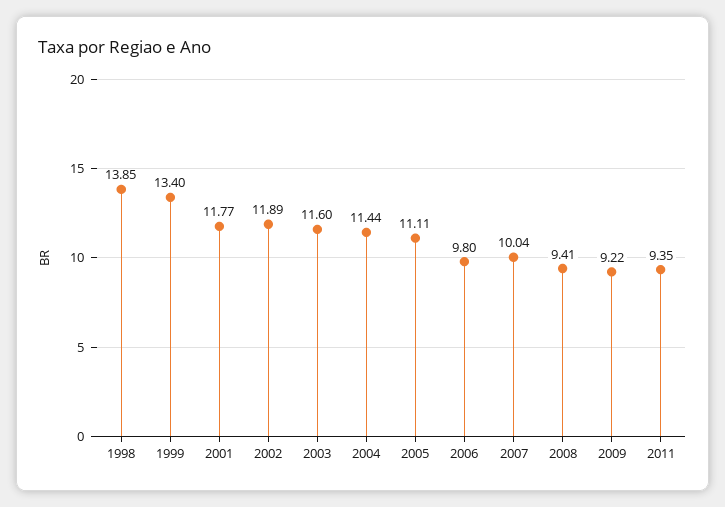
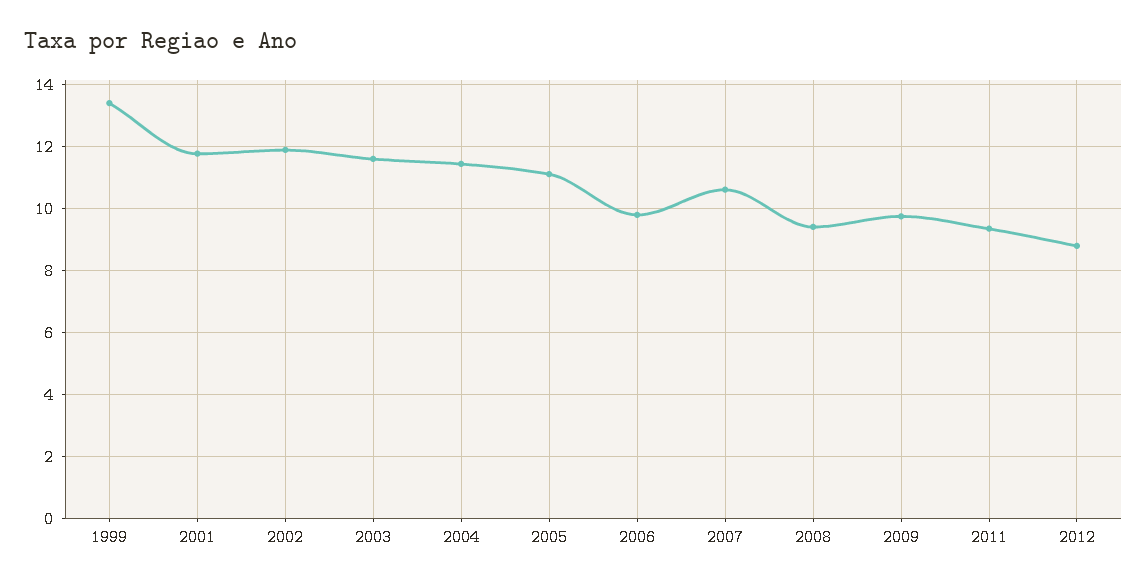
1998: 13.85 -> none
2007: 10.04 -> 10.6
2009: 9.22 -> 9.8
2012: none -> 8.8

